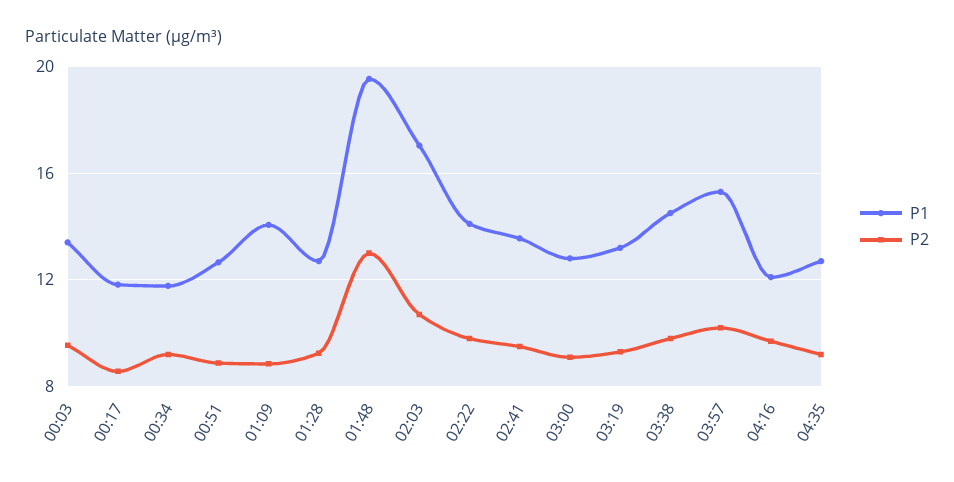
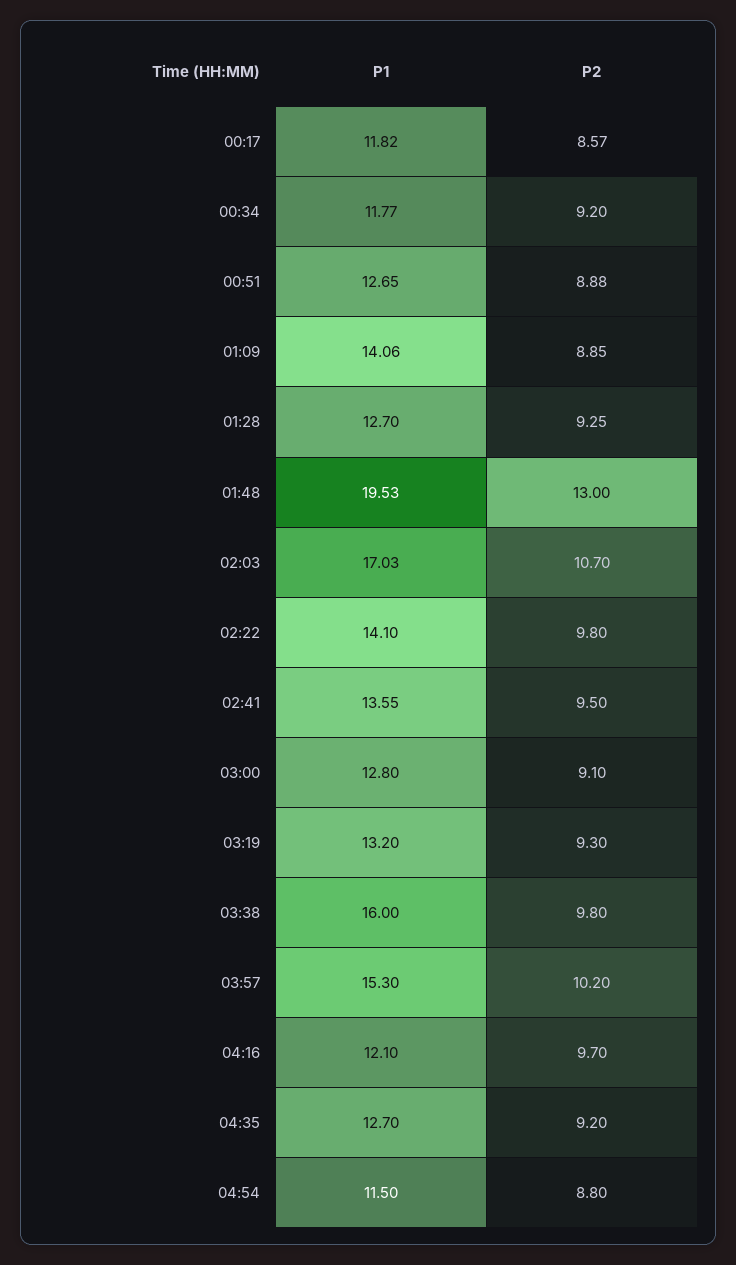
P1, 00:03: 13.5 -> none
P2, 00:03: 9.5 -> none
P1, 03:38: 14.5 -> 16
P1, 04:54: none -> 11.5
P2, 04:54: none -> 8.8

